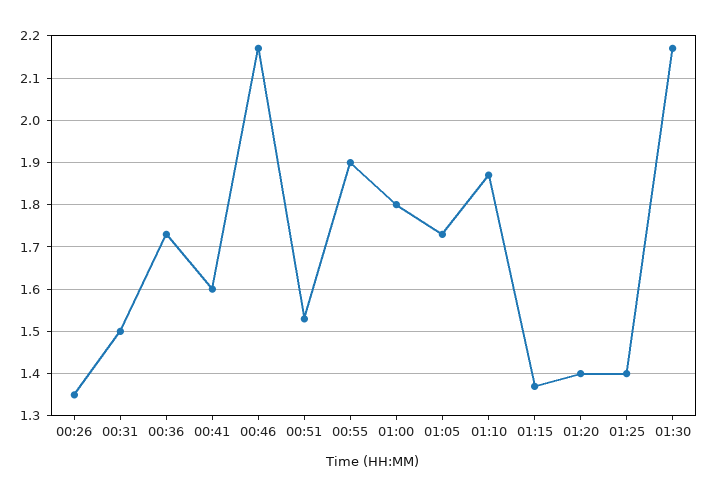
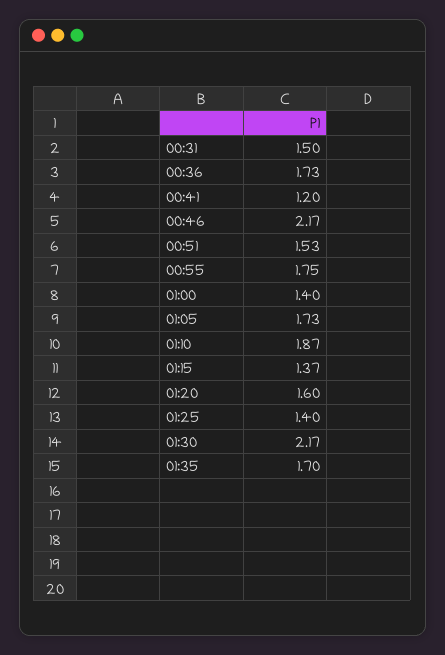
00:26: 1.35 -> none
00:41: 1.6 -> 1.2
00:55: 1.9 -> 1.75
01:00: 1.8 -> 1.4
01:20: 1.4 -> 1.6
01:35: none -> 1.7

